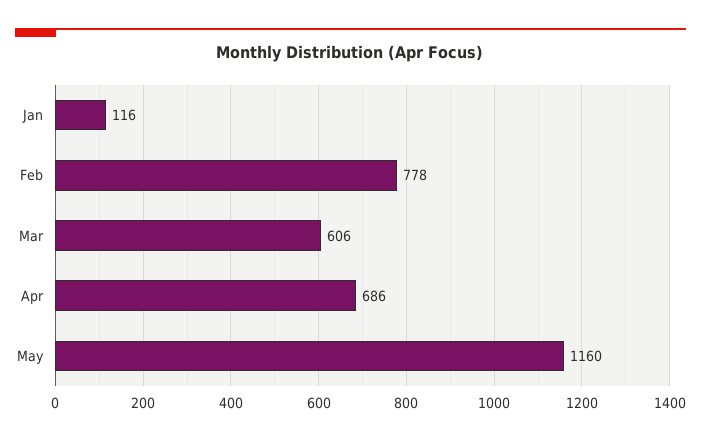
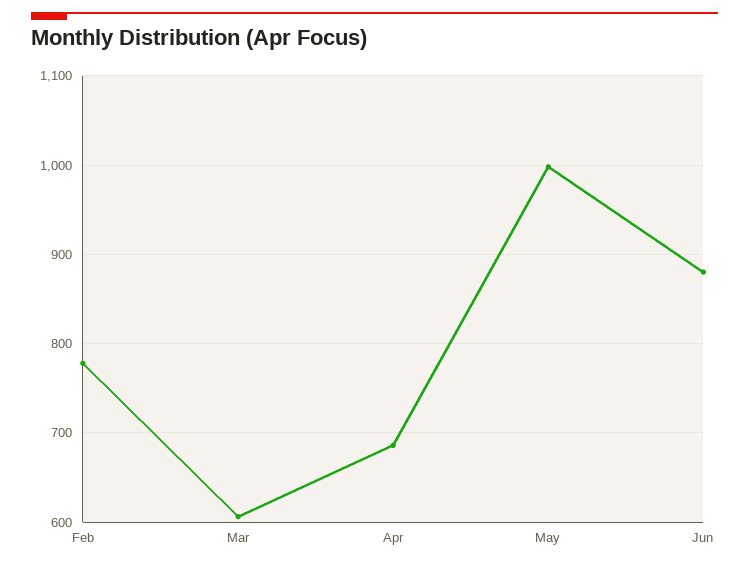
Jan: 116 -> none
May: 1160 -> 1000
Jun: none -> 880

